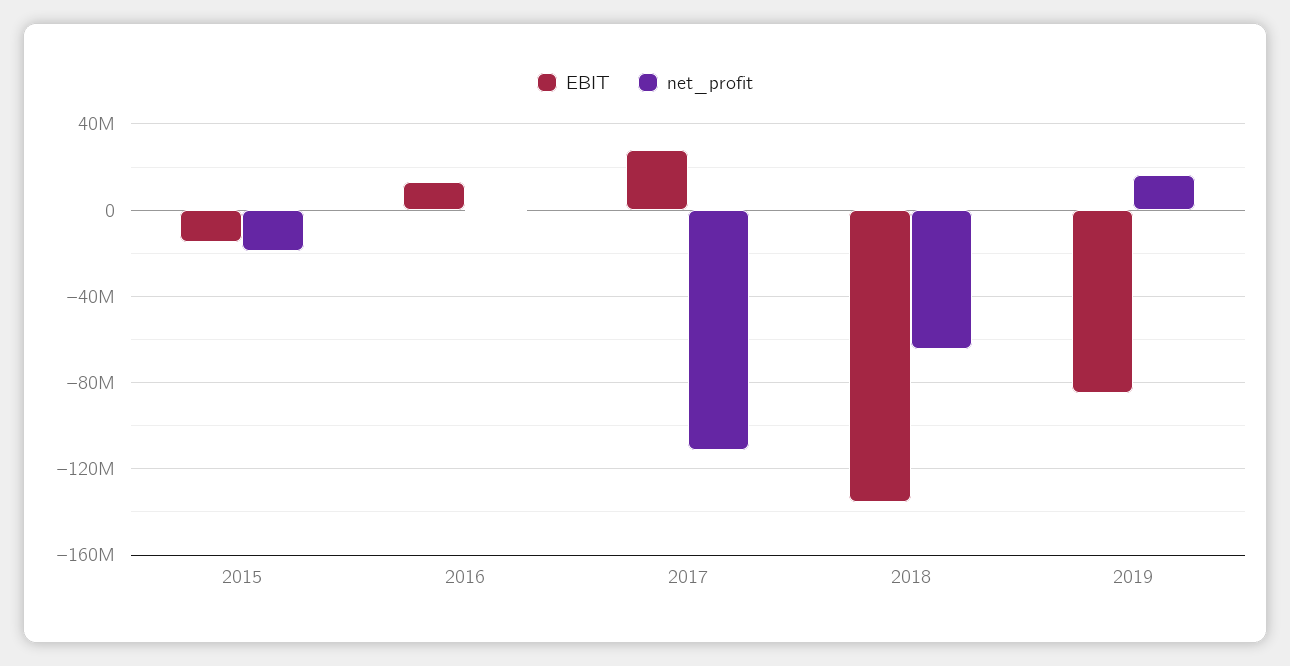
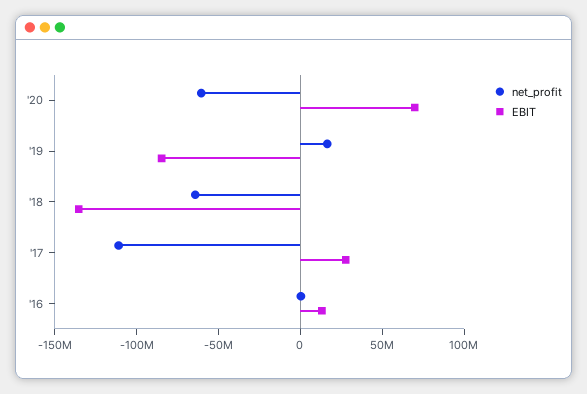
EBIT, 2015: -15000000 -> none
net_profit, 2015: -20000000 -> none
net_profit, '20: none -> -60000000
EBIT, '20: none -> 70000000

